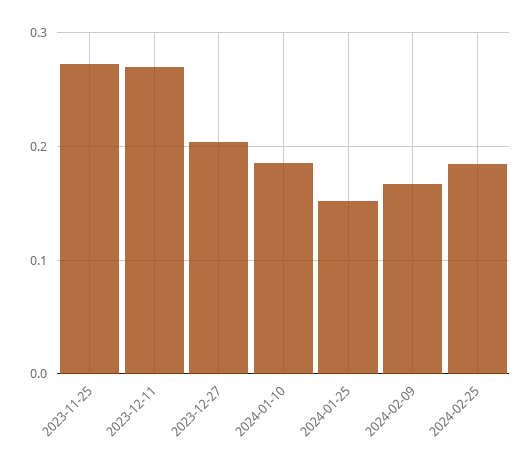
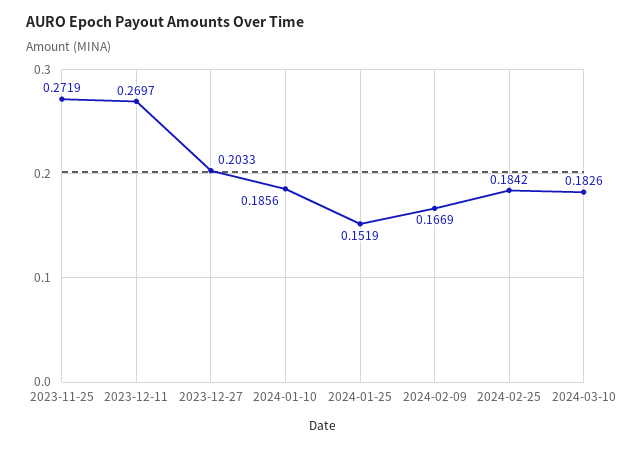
2024-03-10: none -> 0.1826

